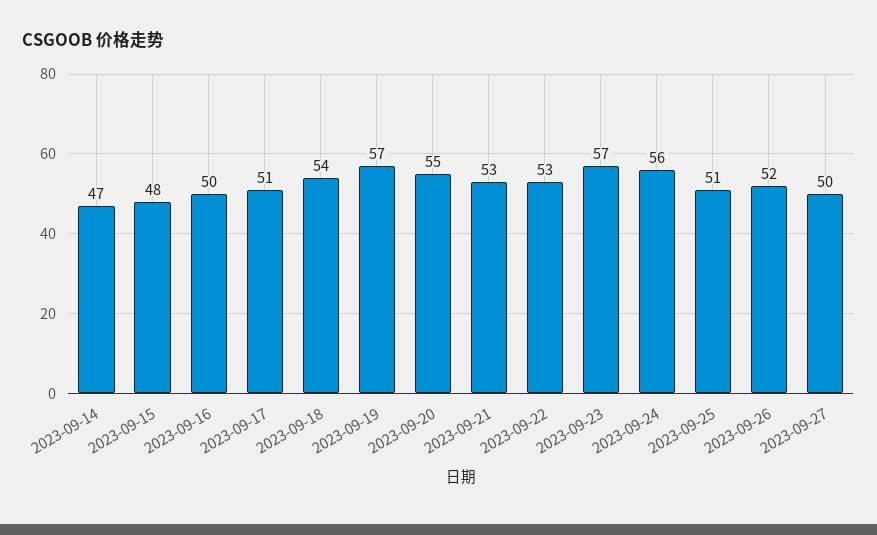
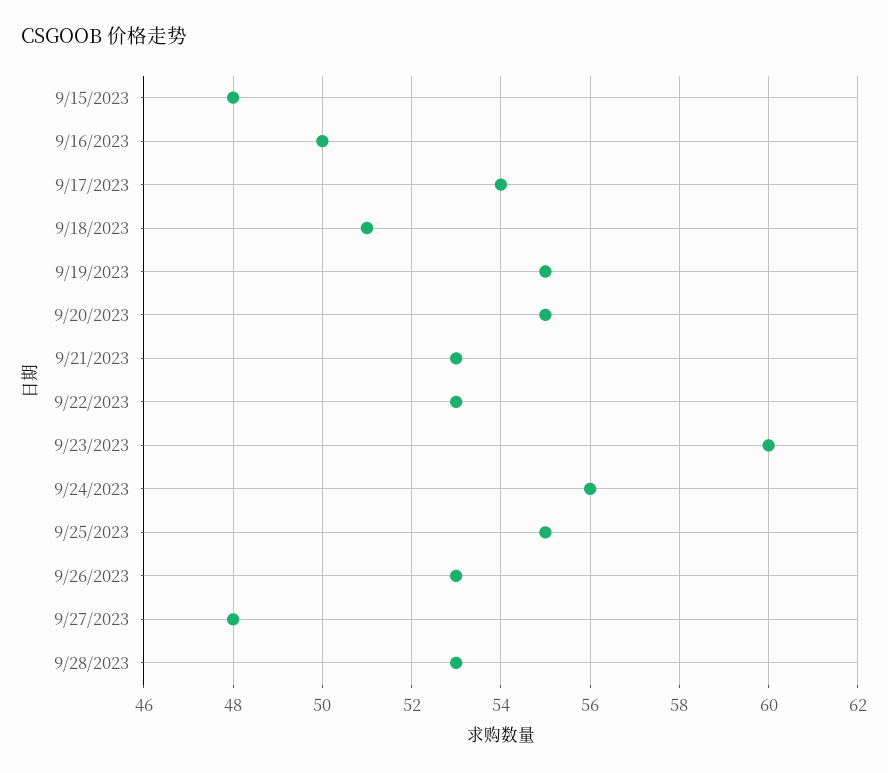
2023-09-14: 47 -> none
2023-09-17: 51 -> 54
2023-09-18: 54 -> 51
2023-09-19: 57 -> 55
2023-09-23: 57 -> 60
2023-09-25: 51 -> 55
2023-09-26: 52 -> 53
2023-09-27: 50 -> 48
9/28/2023: none -> 53

